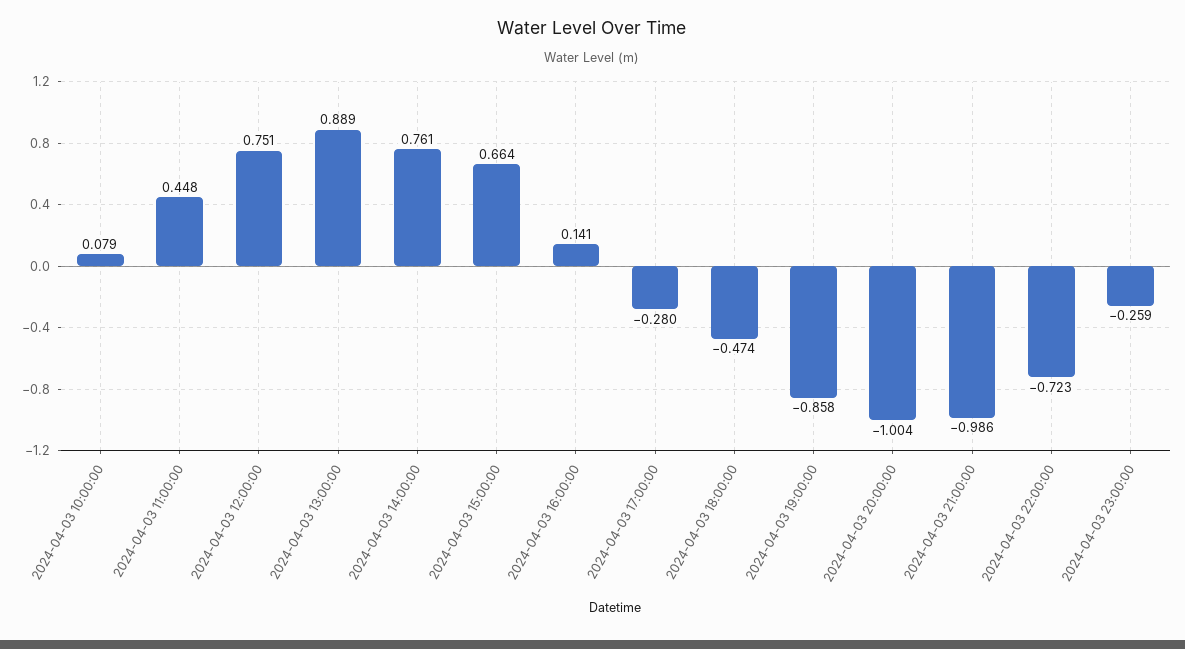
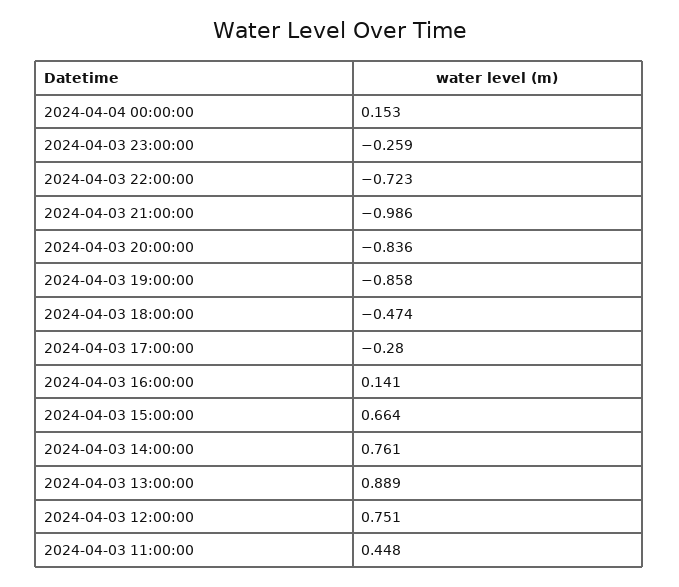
2024-04-03 10:00:00: 0.079 -> none
2024-04-03 20:00:00: -1.004 -> -0.836
2024-04-04 00:00:00: none -> 0.153

